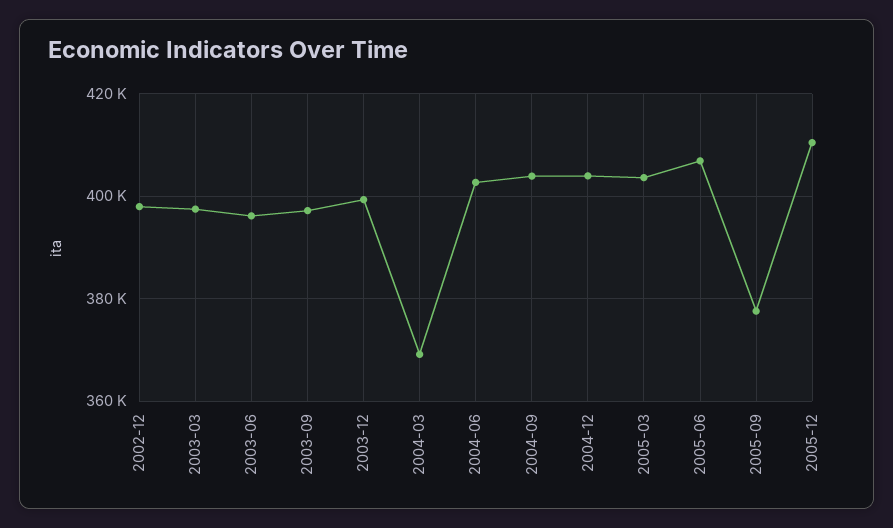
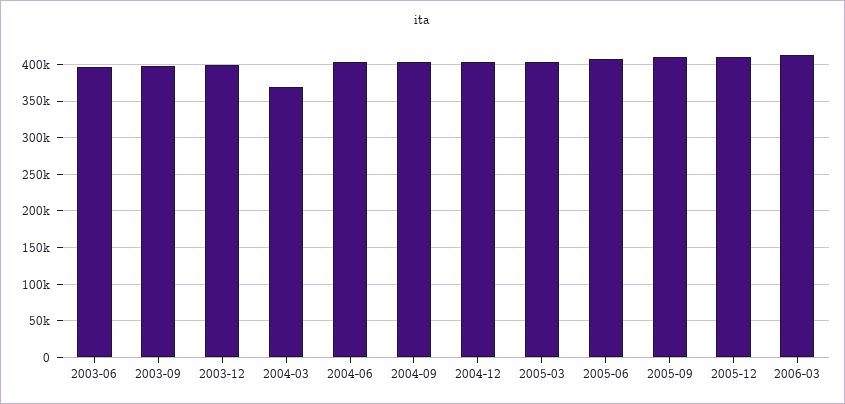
2002-12: 398000 -> none
2003-03: 398000 -> none
2005-09: 378000 -> 410000
2006-03: none -> 410000

